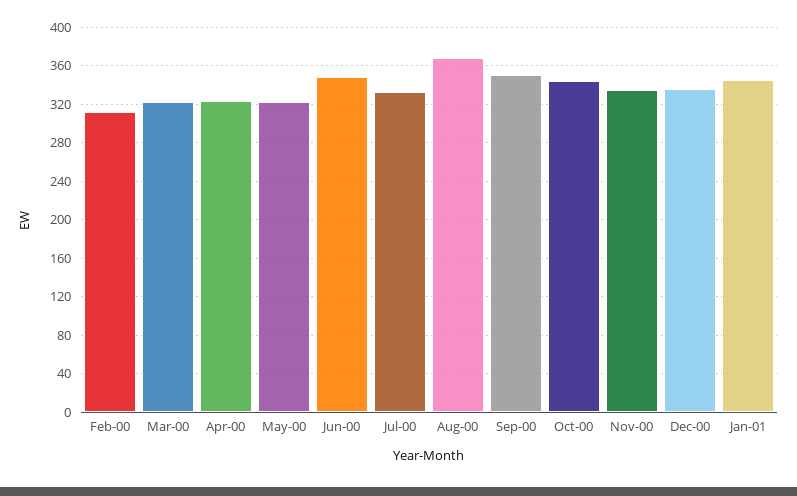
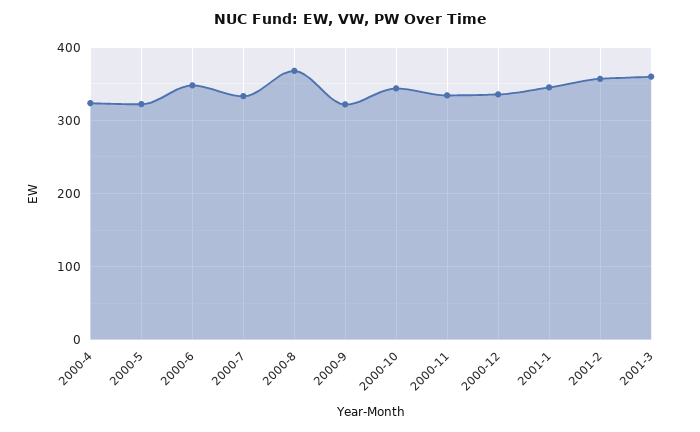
Feb-00: 310 -> none
Mar-00: 320 -> none
Sep-00: 350 -> 320
2001-2: none -> 360
2001-3: none -> 360

